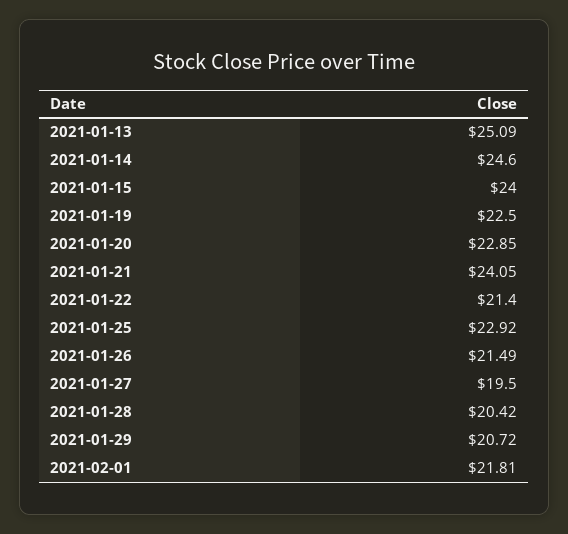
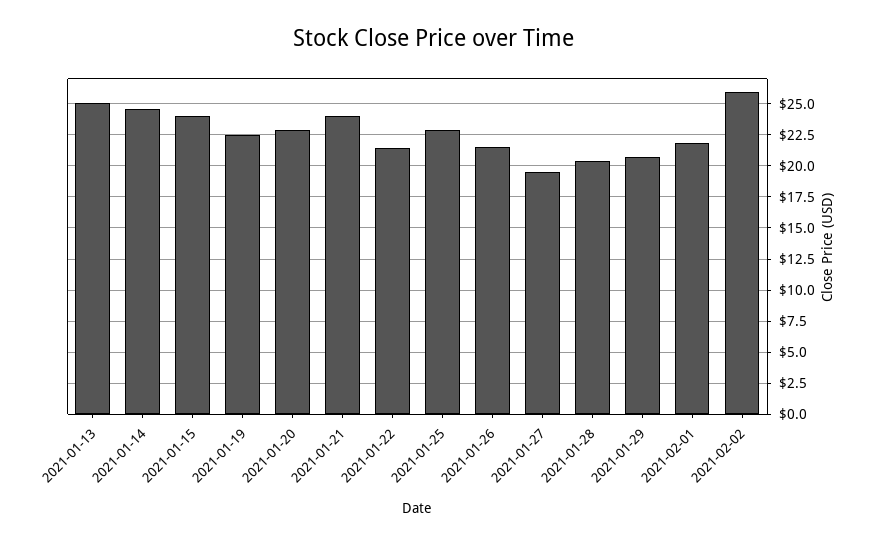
2021-02-02: none -> 26

